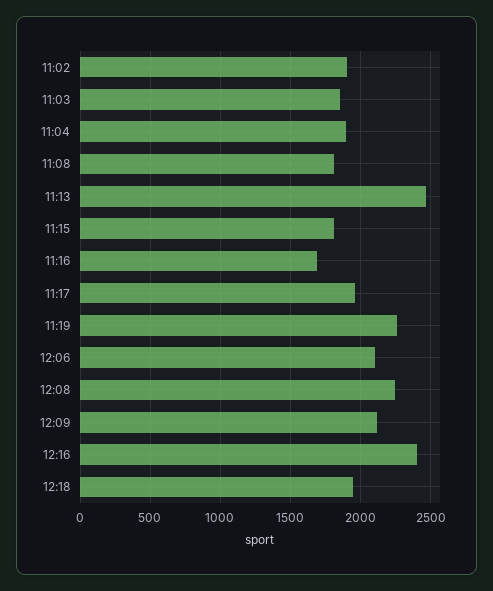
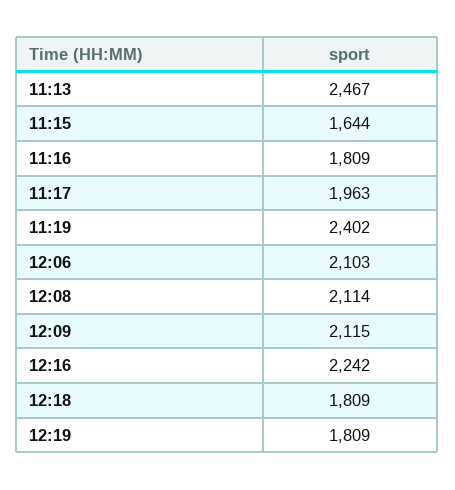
11:02: 1900 -> none
11:03: 1850 -> none
11:04: 1900 -> none
11:08: 1800 -> none
11:15: 1800 -> 1644
11:16: 1700 -> 1809
11:19: 2250 -> 2402
12:08: 2250 -> 2114
12:16: 2400 -> 2242
12:18: 1950 -> 1809
12:19: none -> 1809

